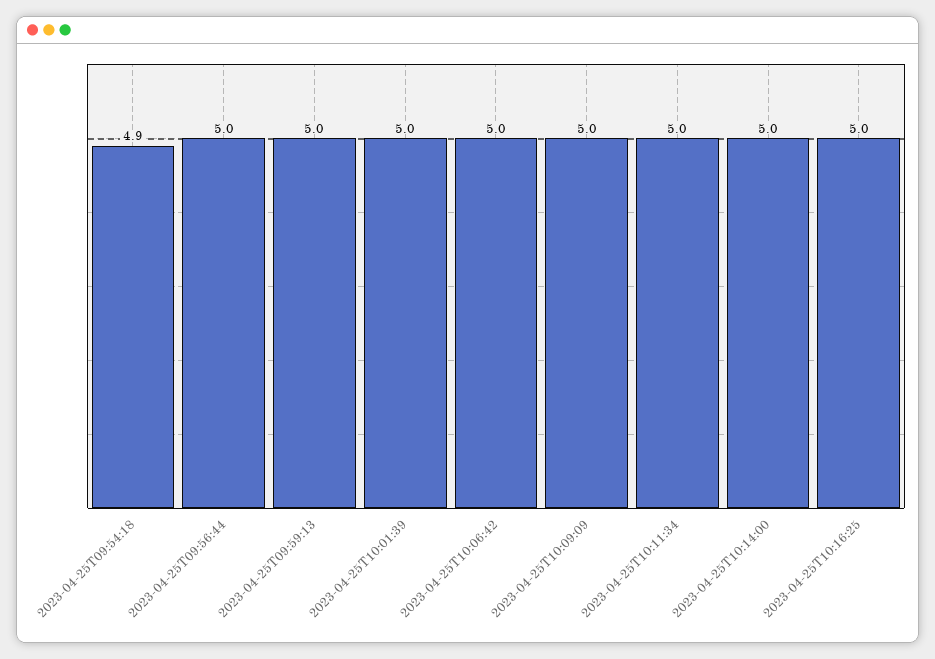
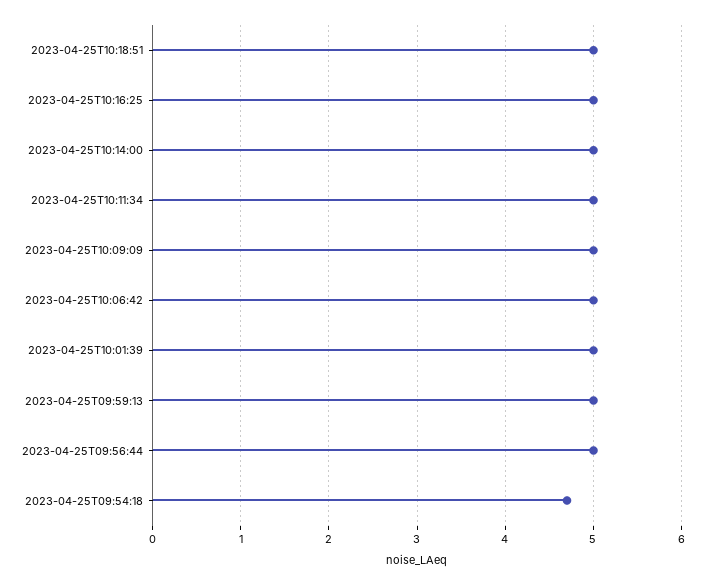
2023-04-25T09:54:18: 4.9 -> 4.7
2023-04-25T10:18:51: none -> 5

